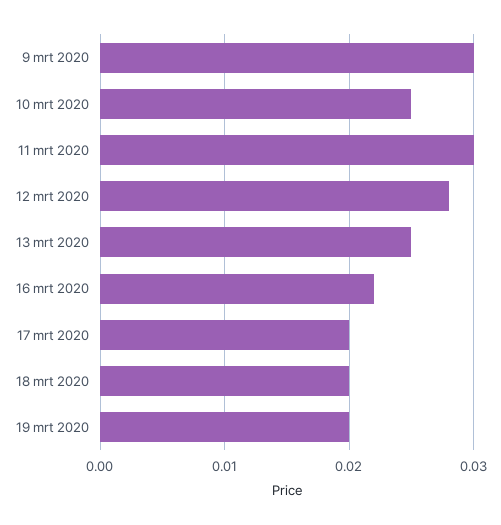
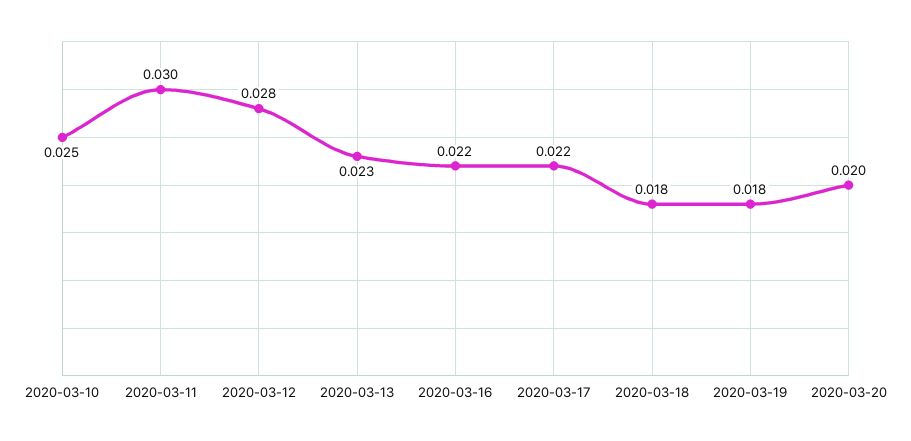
9 mrt 2020: 0.03 -> none
13 mrt 2020: 0.025 -> 0.023
17 mrt 2020: 0.02 -> 0.022
18 mrt 2020: 0.02 -> 0.018
19 mrt 2020: 0.02 -> 0.018
2020-03-20: none -> 0.02

